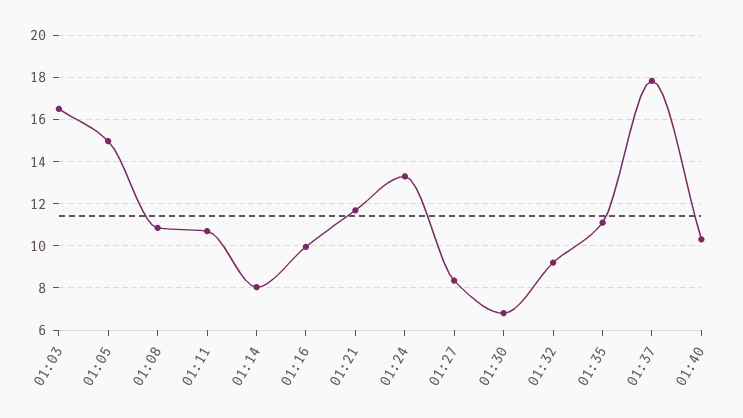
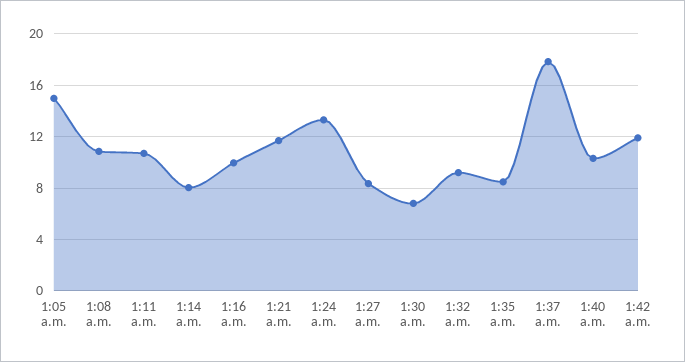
01:03: 16.5 -> none
01:35: 11 -> 8.5
1:42 a.m.: none -> 12

